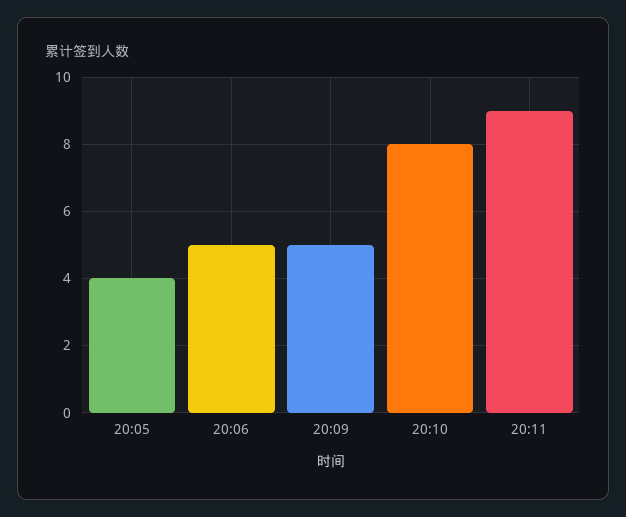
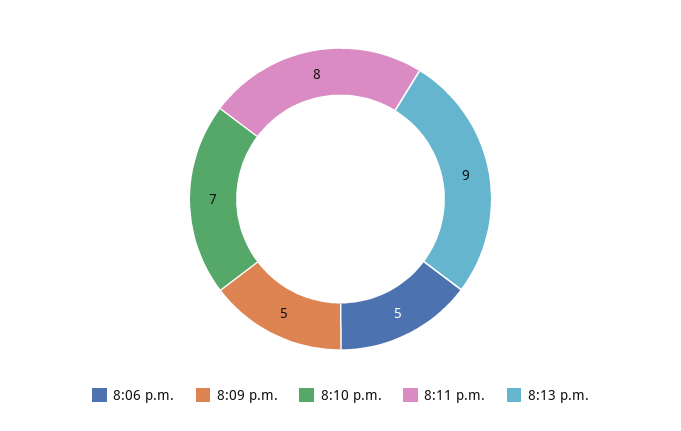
20:05: 4 -> none
20:10: 8 -> 7
20:11: 9 -> 8
8:13 p.m.: none -> 9

